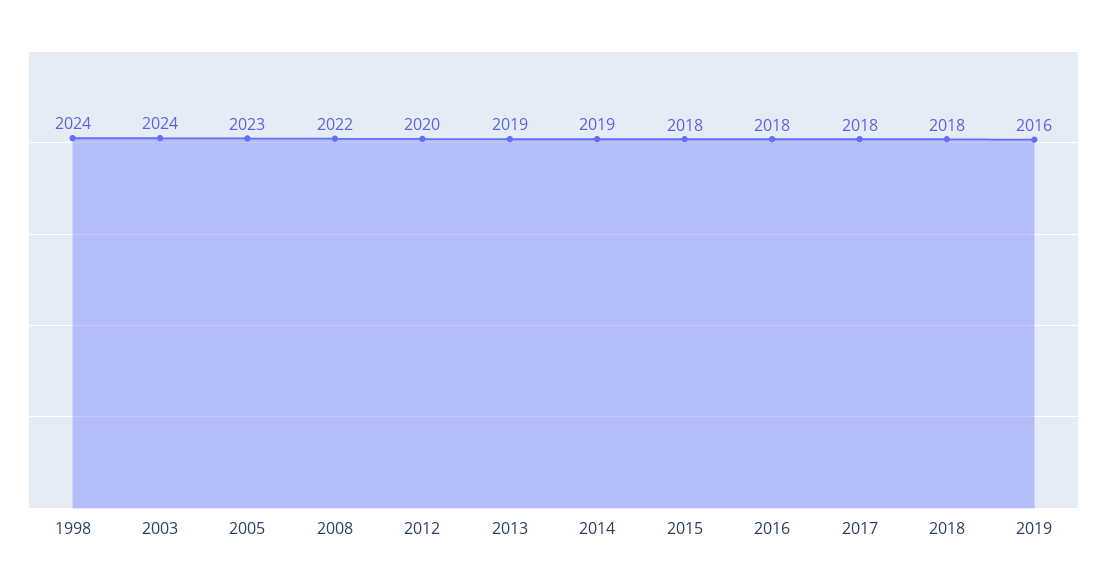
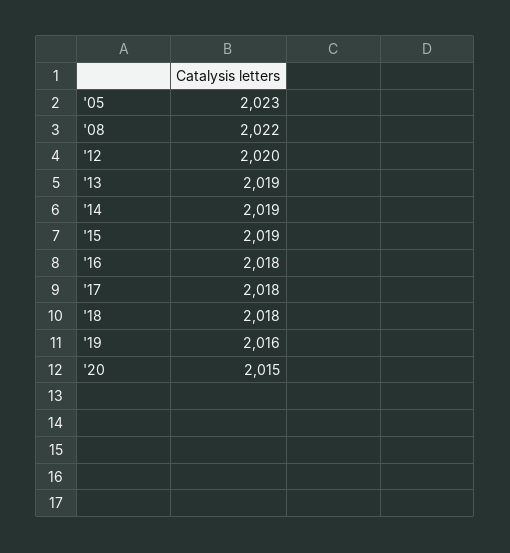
1998: 2024 -> none
2003: 2024 -> none
2015: 2018 -> 2019
'20: none -> 2015

